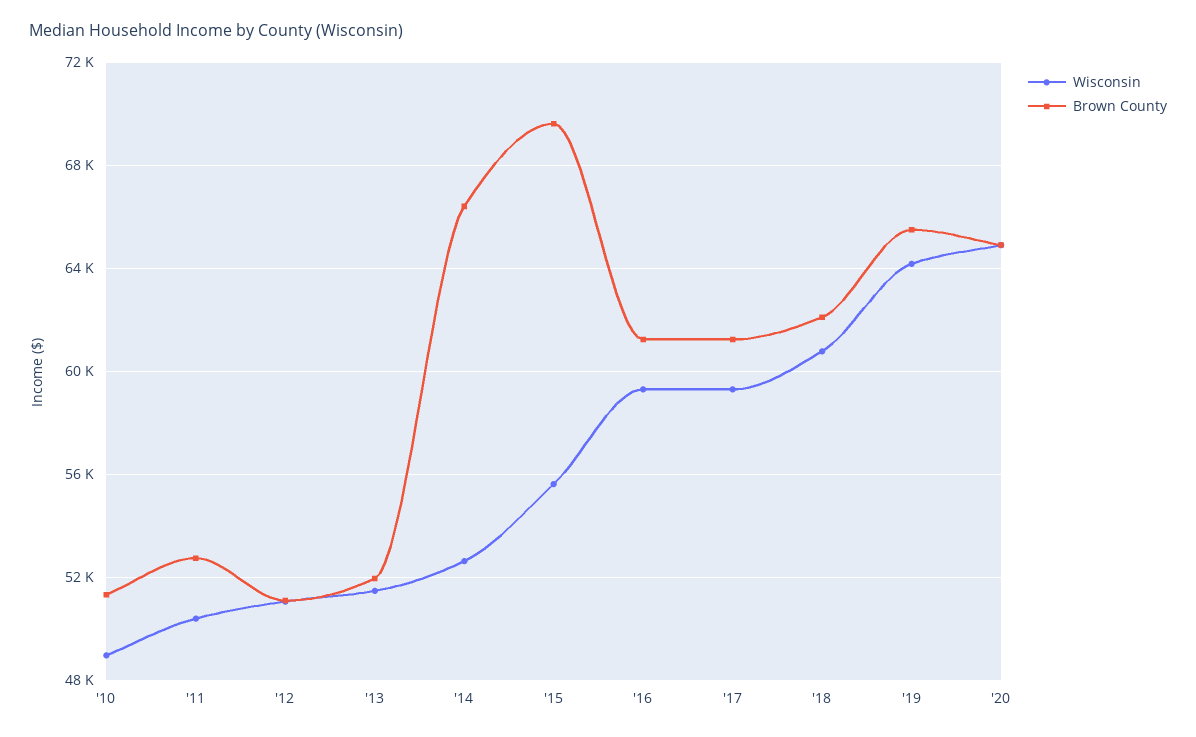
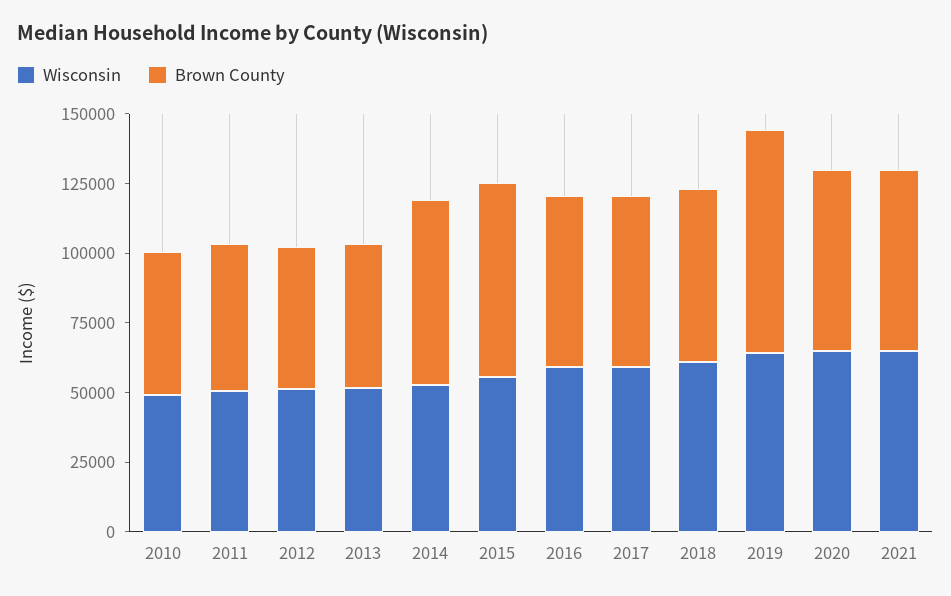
Brown County, '19: 65500 -> 80000
Wisconsin, 2021: none -> 65000
Brown County, 2021: none -> 65000

